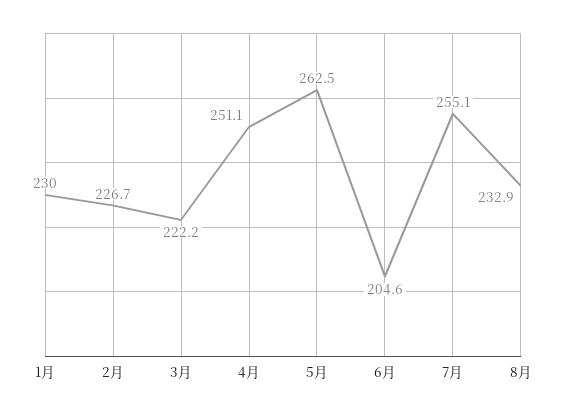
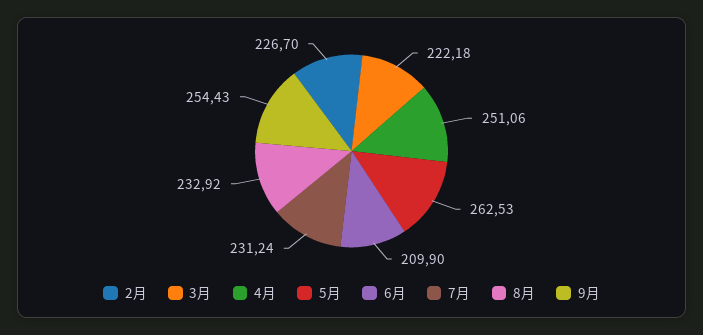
1月: 230 -> none
6月: 204.6 -> 209.9
7月: 255.1 -> 231.24
9月: none -> 254.43

